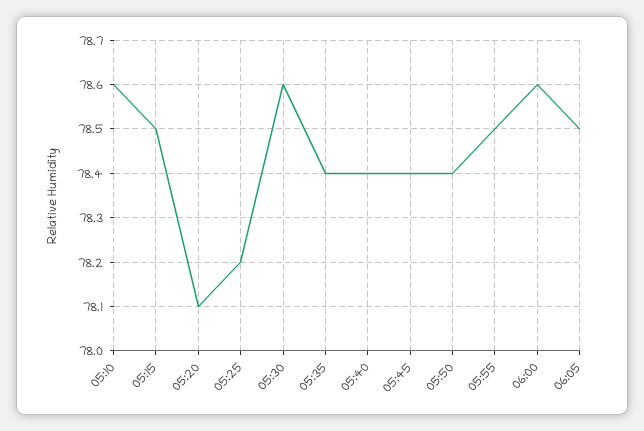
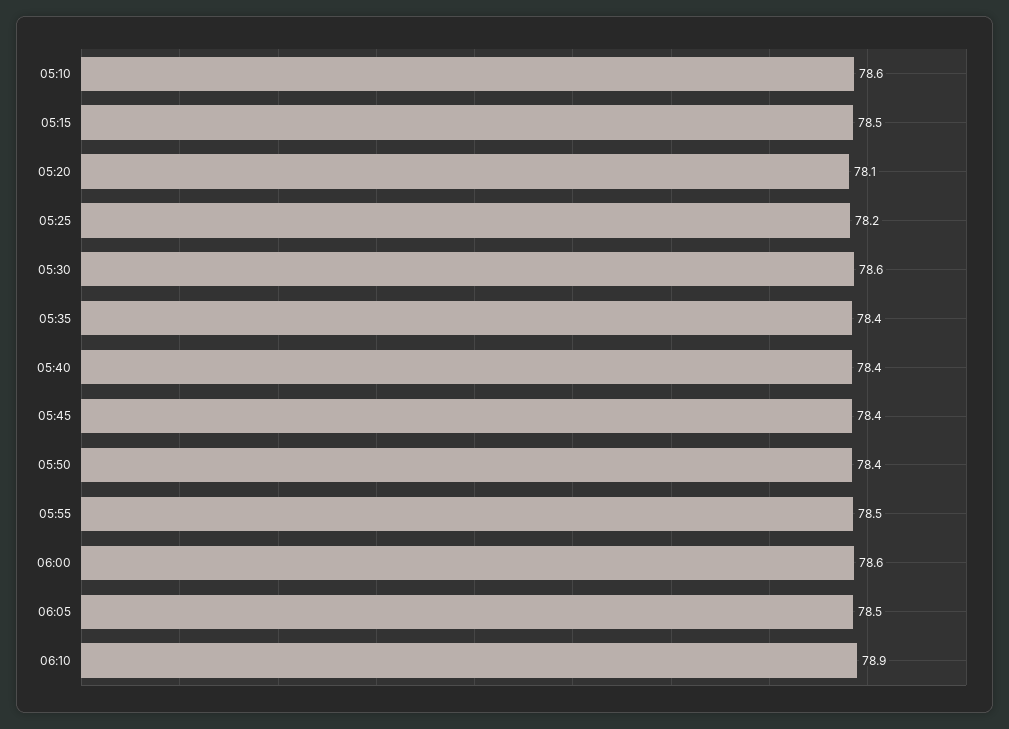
06:10: none -> 78.9

